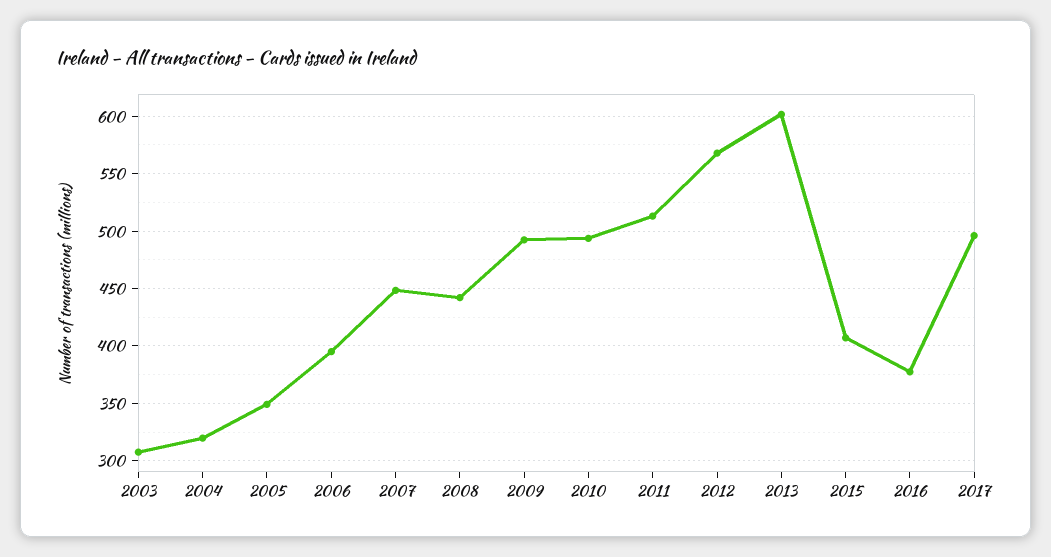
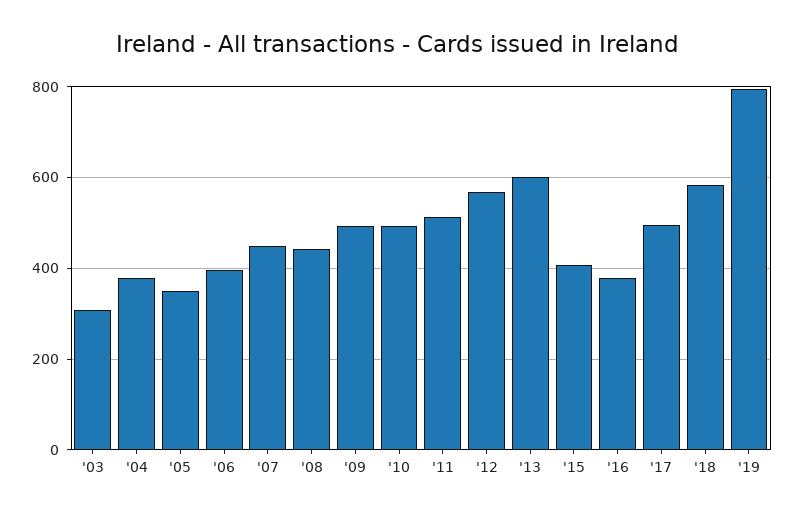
2004: 320 -> 380
'18: none -> 580
'19: none -> 800

